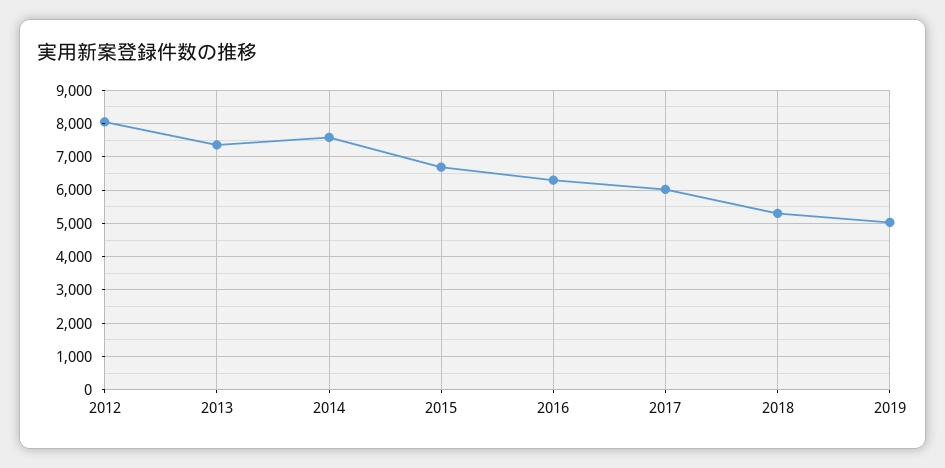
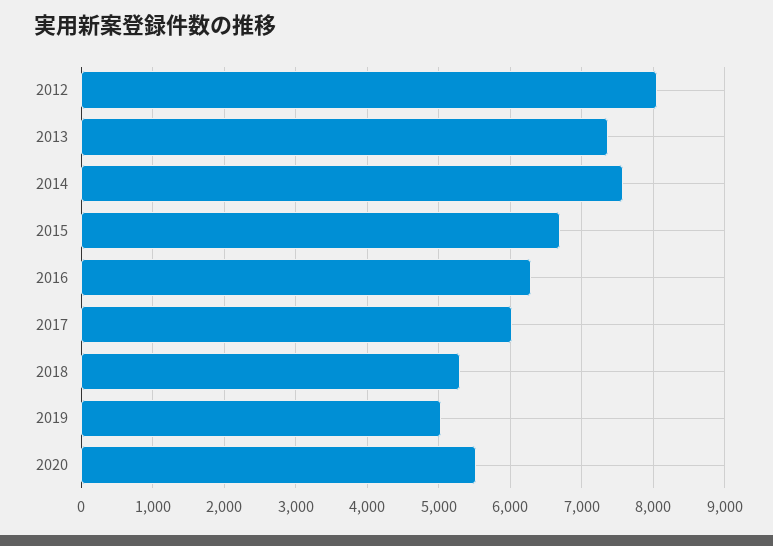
2020: none -> 5500

